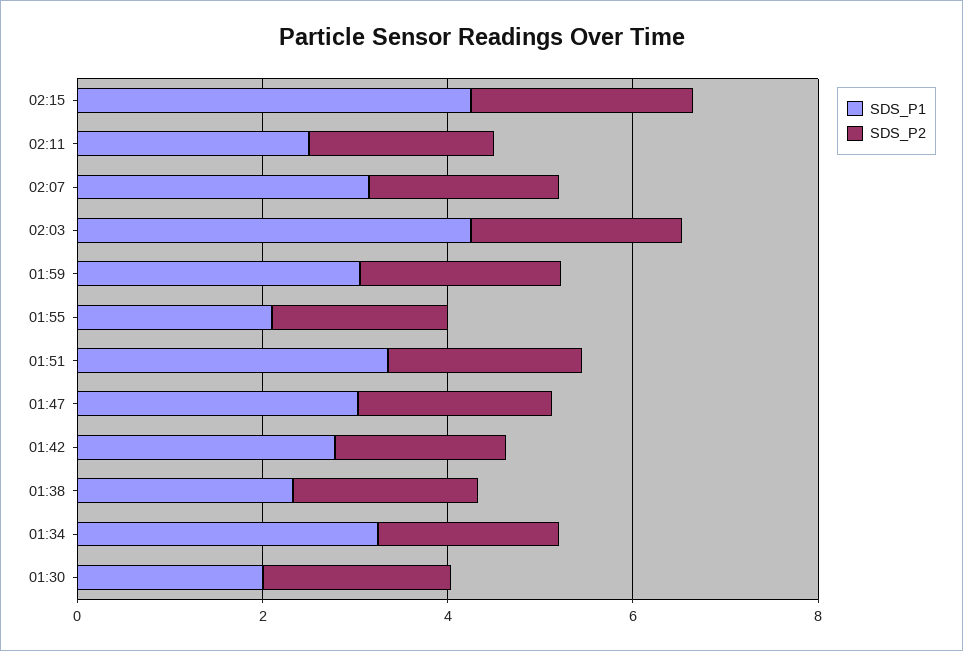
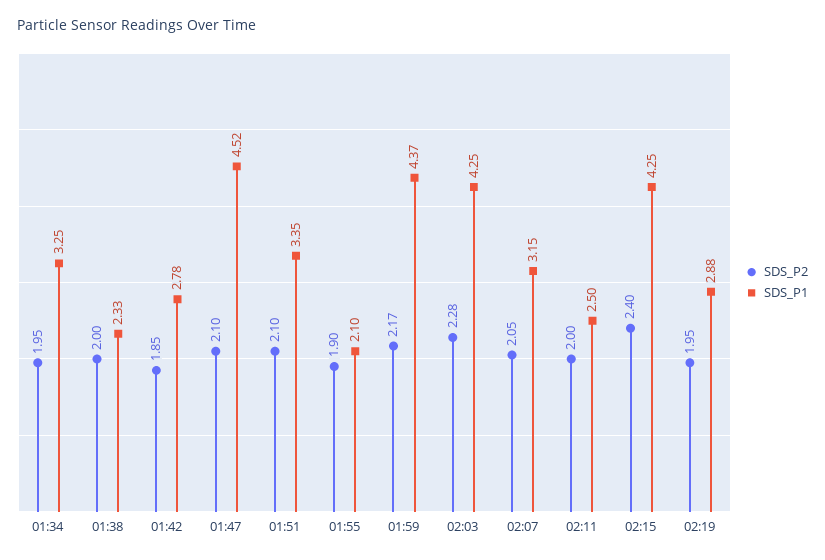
SDS_P1, 01:59: 3 -> 4.37
SDS_P1, 01:47: 3 -> 4.52
SDS_P1, 01:30: 2 -> none
SDS_P2, 01:30: 2 -> none
SDS_P2, 02:19: none -> 1.95
SDS_P1, 02:19: none -> 2.88

